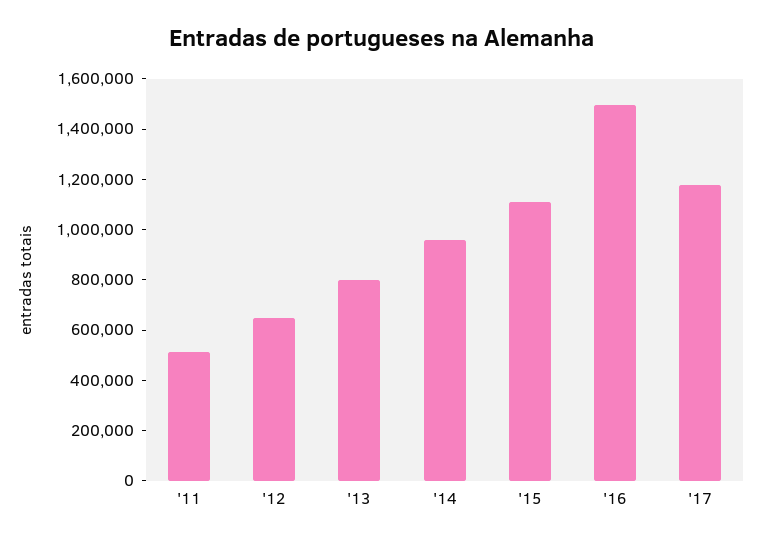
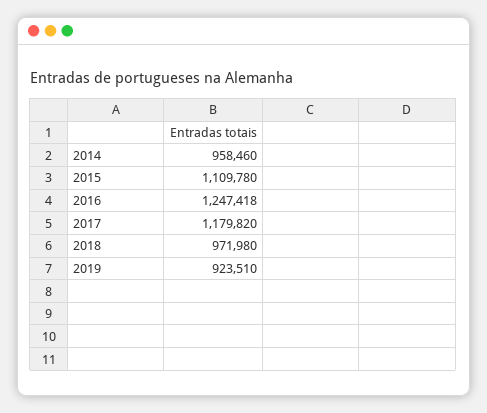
'11: 500000 -> none
'12: 650000 -> none
'13: 800000 -> none
'16: 1500000 -> 1247418
2018: none -> 971980
2019: none -> 923510

